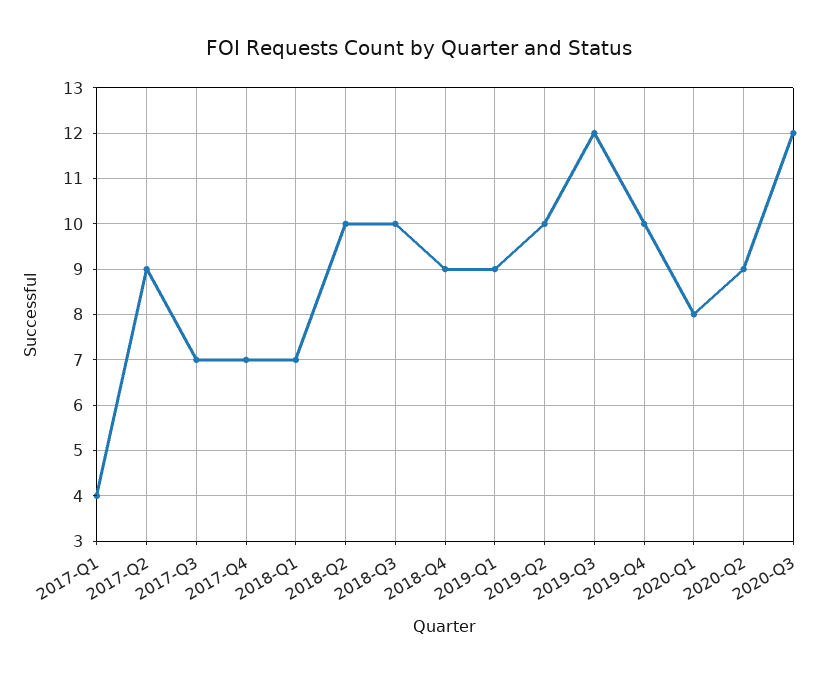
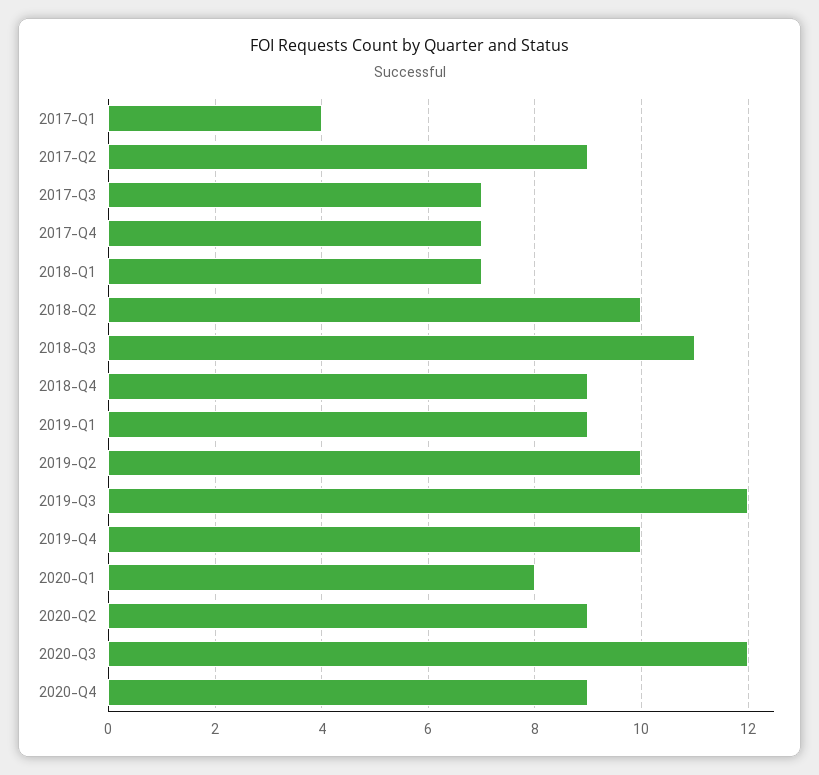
2018-Q3: 10 -> 11
2020-Q4: none -> 9

